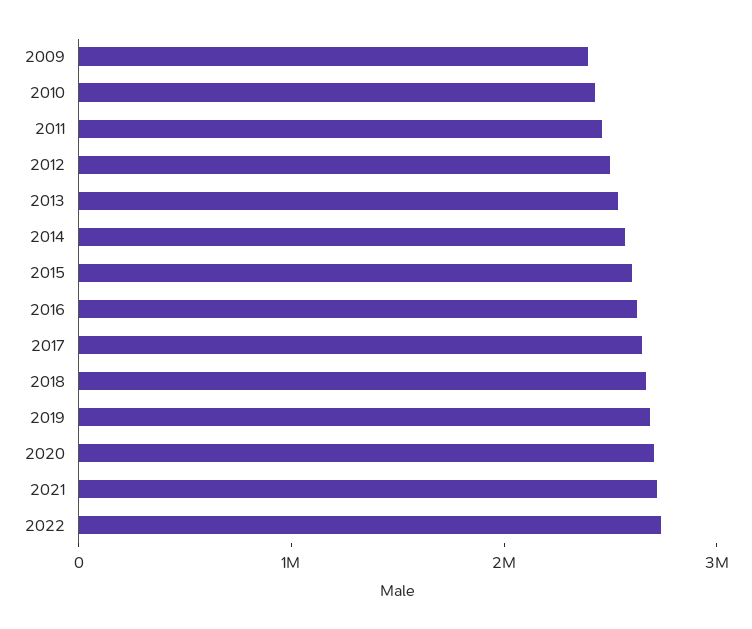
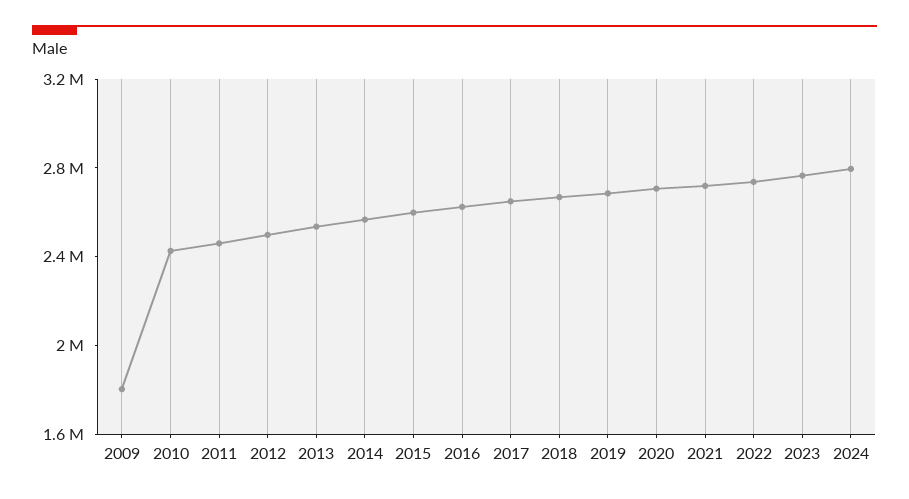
2009: 2400000 -> 1800000
2023: none -> 2800000
2024: none -> 2800000

